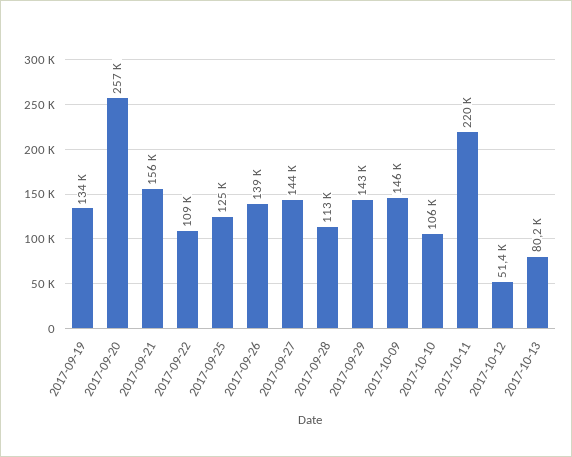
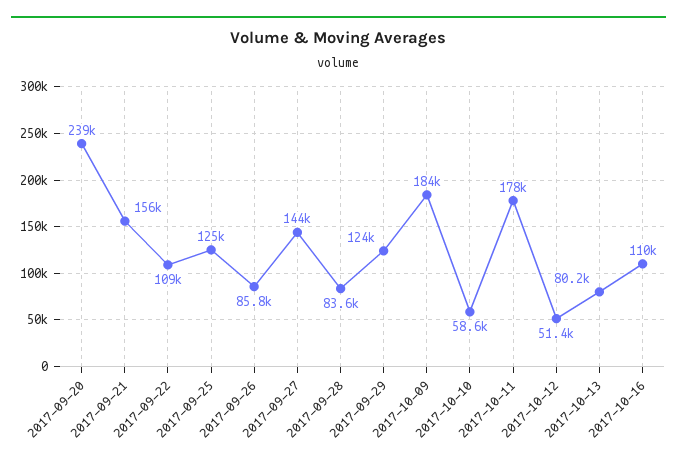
2017-09-19: 134000 -> none
2017-09-20: 257000 -> 239000
2017-09-26: 139000 -> 85800
2017-09-28: 113000 -> 83600
2017-09-29: 143000 -> 124000
2017-10-09: 146000 -> 184000
2017-10-10: 106000 -> 58600
2017-10-11: 220000 -> 178000
2017-10-16: none -> 110000

